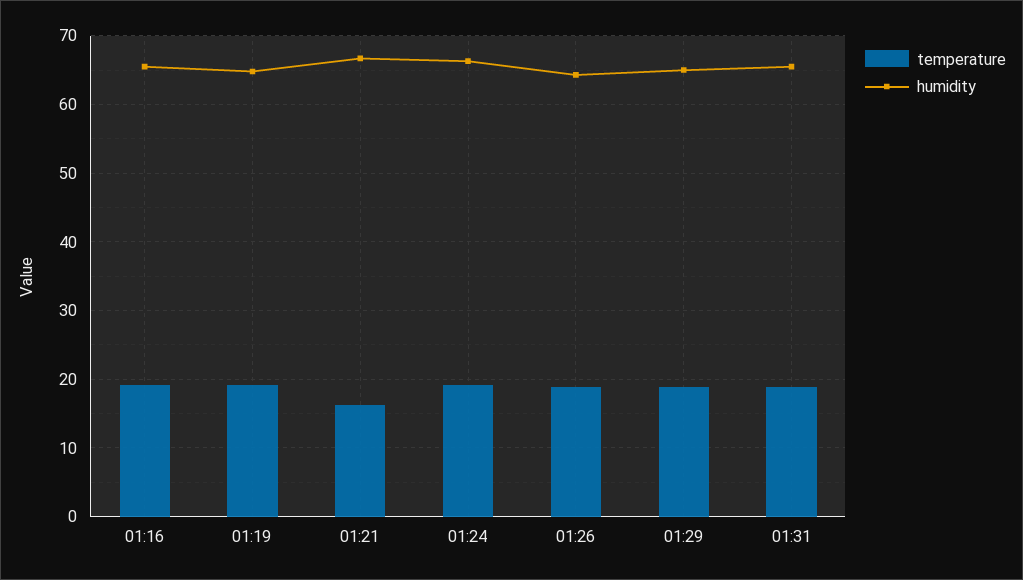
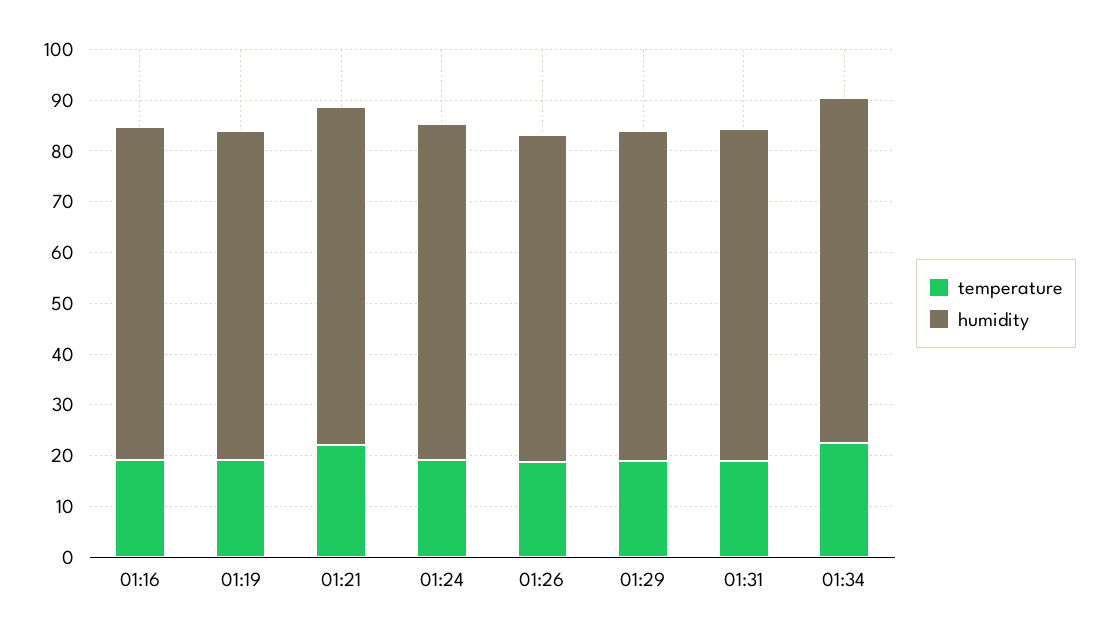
temperature, 01:21: 16 -> 22
temperature, 01:34: none -> 22
humidity, 01:34: none -> 68

